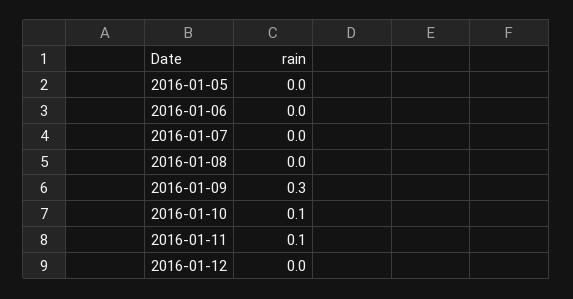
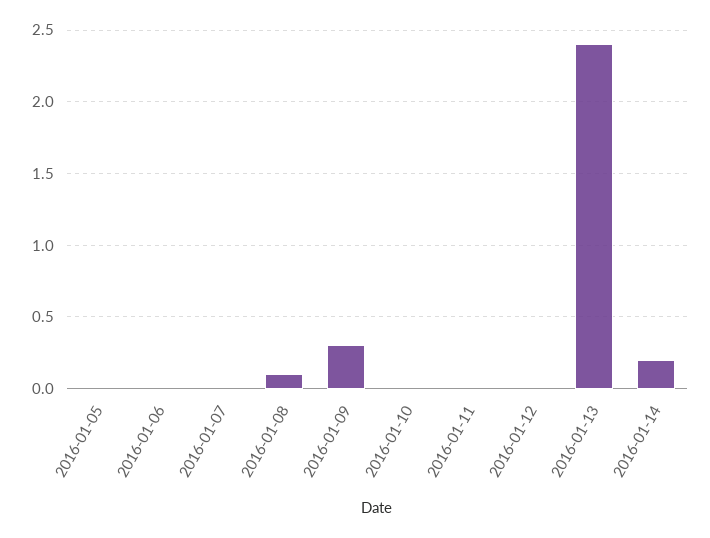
2016-01-08: 0 -> 0.1
2016-01-10: 0.1 -> 0
2016-01-11: 0.1 -> 0
2016-01-13: none -> 2.4
2016-01-14: none -> 0.2

